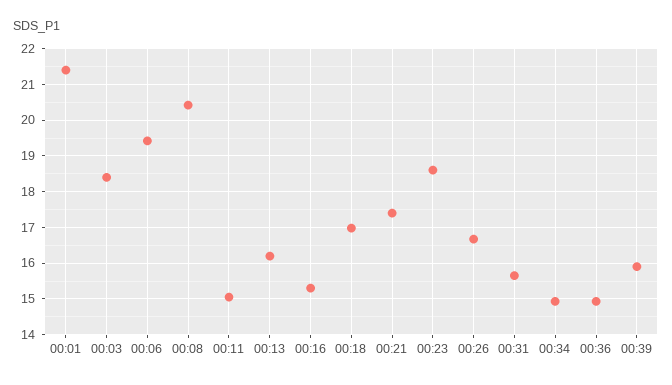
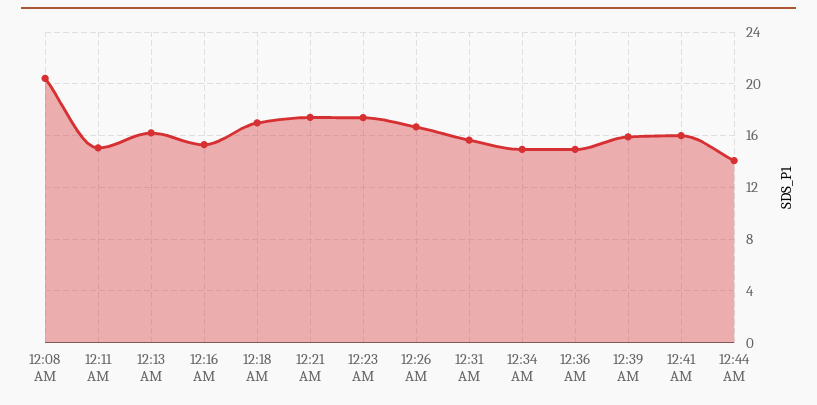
00:01: 21.4 -> none
00:03: 18.4 -> none
00:06: 19.4 -> none
00:23: 18.6 -> 17.5
12:41 AM: none -> 16
12:44 AM: none -> 14

